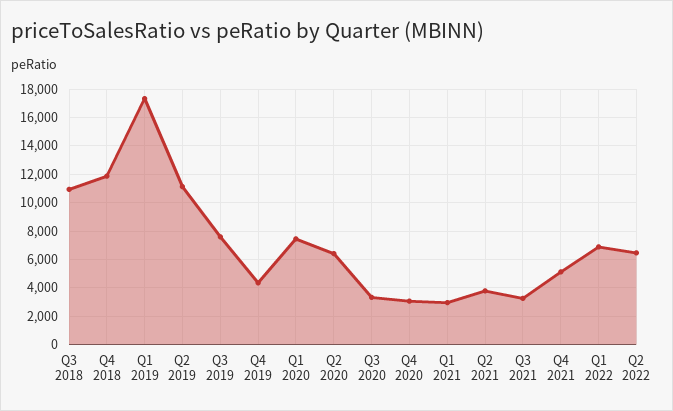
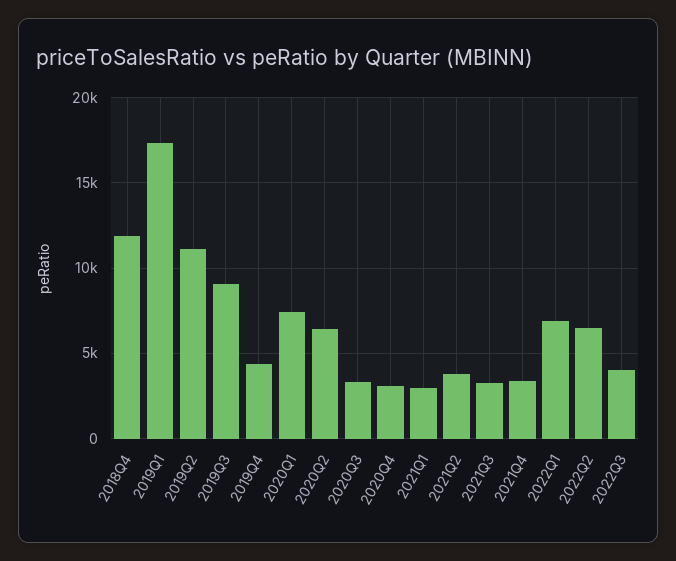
Q3 2018: 11000 -> none
Q3 2019: 7500 -> 9000
Q4 2021: 5000 -> 3500
2022Q3: none -> 4000

